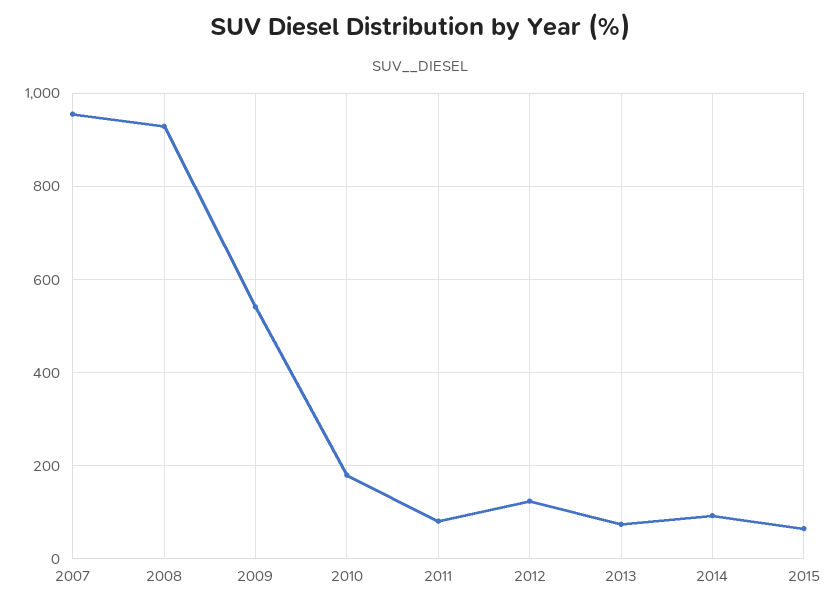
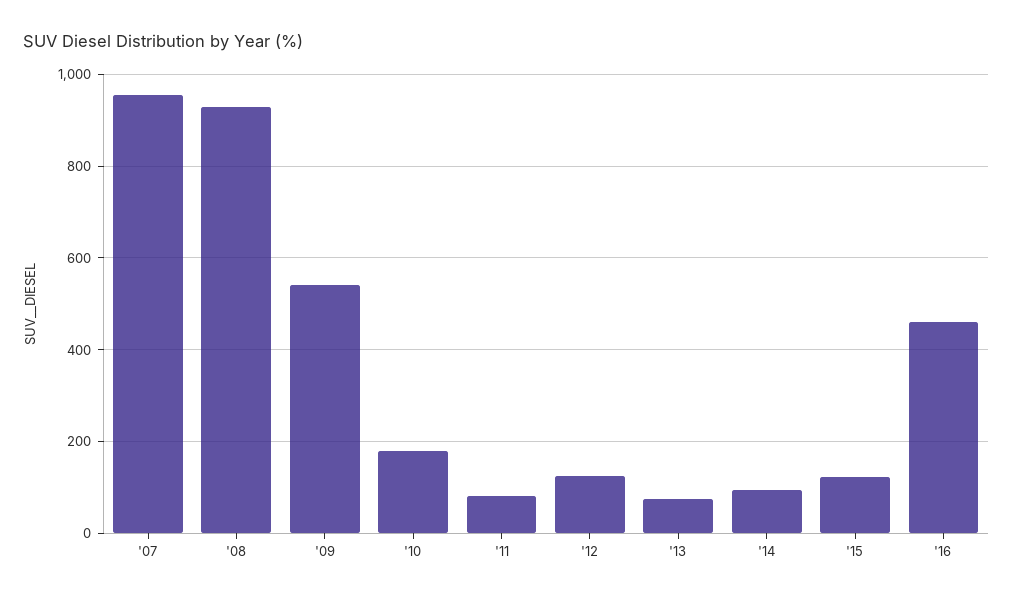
2015: 60 -> 120
'16: none -> 460

